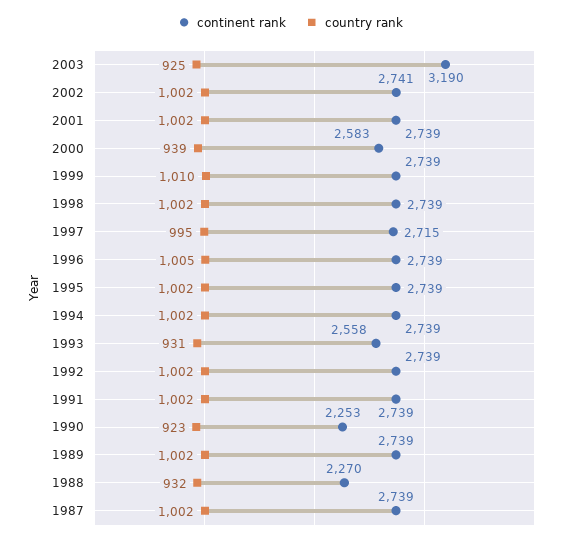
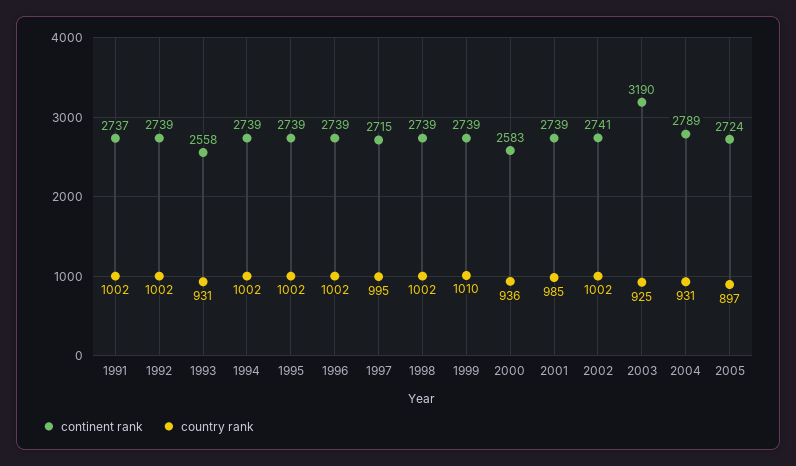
country rank, 2001: 1002 -> 985
country rank, 2000: 939 -> 936
country rank, 1996: 1005 -> 1002
continent rank, 1991: 2739 -> 2737
continent rank, 1990: 2253 -> none
country rank, 1990: 923 -> none
continent rank, 1989: 2739 -> none
country rank, 1989: 1002 -> none
continent rank, 1988: 2270 -> none
country rank, 1988: 932 -> none
continent rank, 1987: 2739 -> none
country rank, 1987: 1002 -> none
continent rank, 2004: none -> 2789
country rank, 2004: none -> 931
continent rank, 2005: none -> 2724
country rank, 2005: none -> 897

